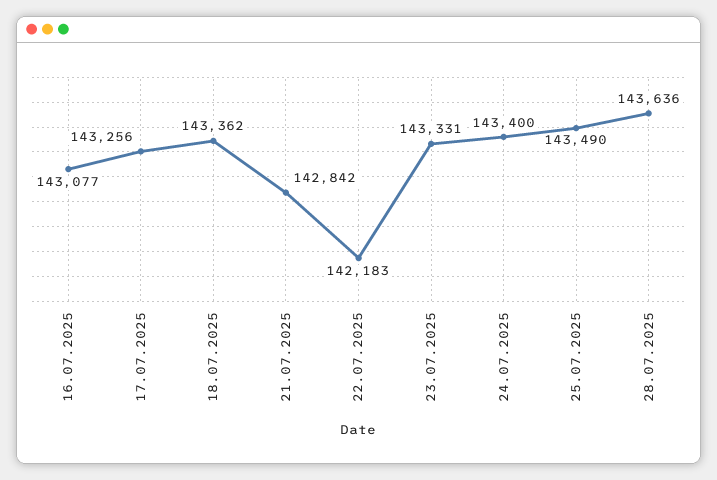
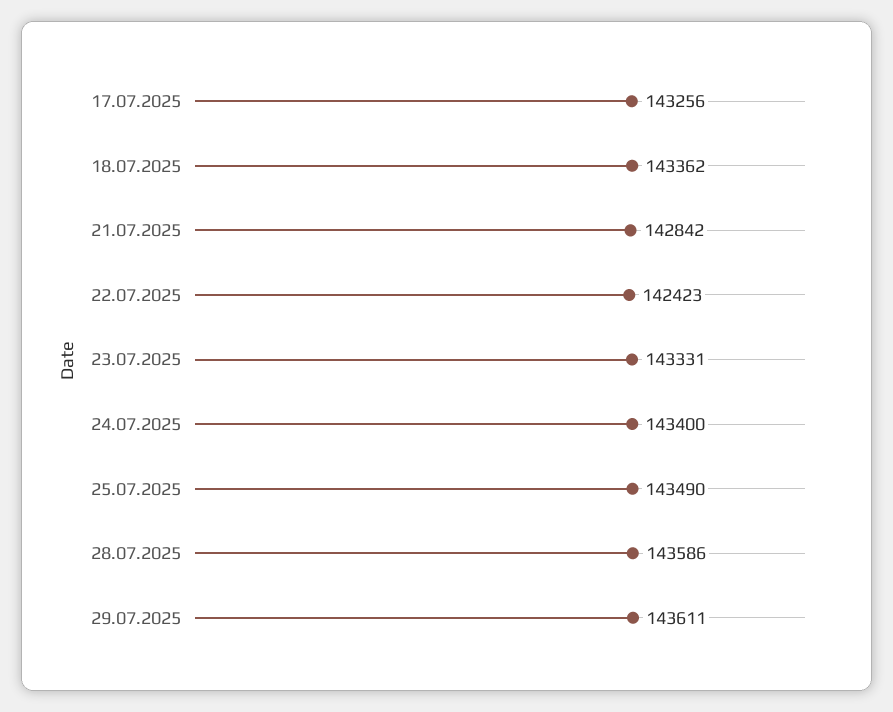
16.07.2025: 143077 -> none
22.07.2025: 142183 -> 142423
28.07.2025: 143636 -> 143586
29.07.2025: none -> 143611

